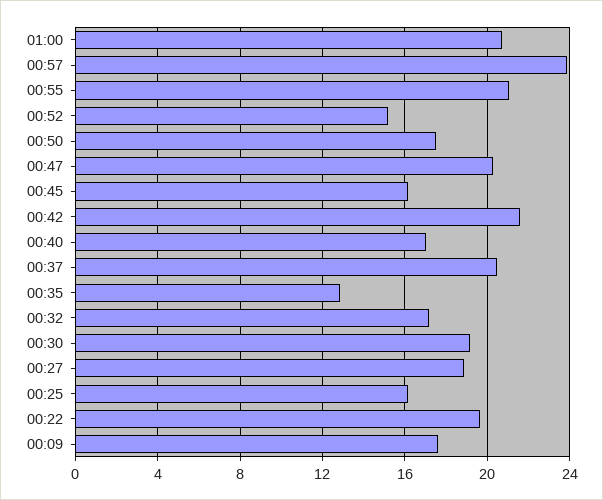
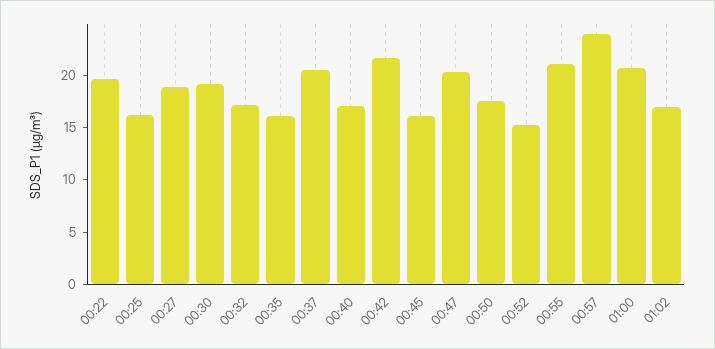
00:35: 13 -> 16
00:09: 17.5 -> none
01:02: none -> 17

